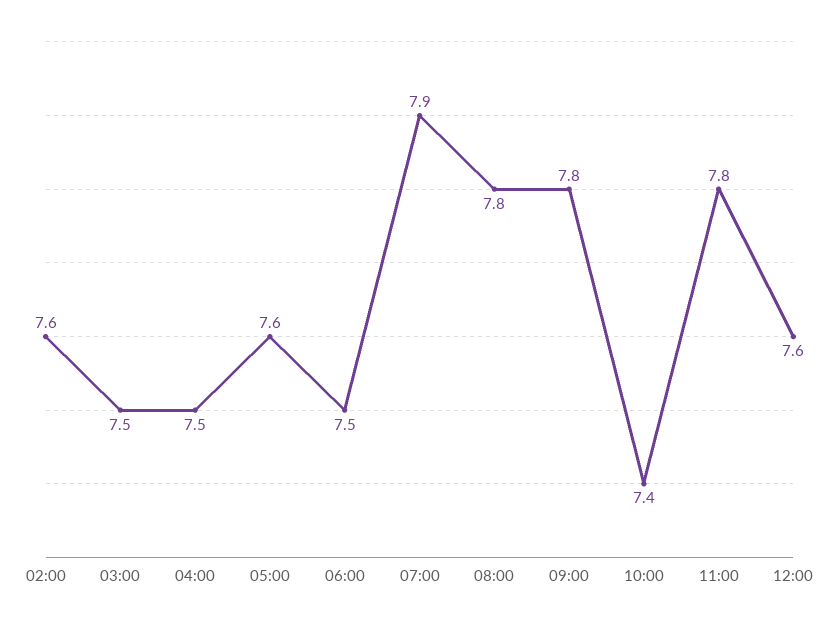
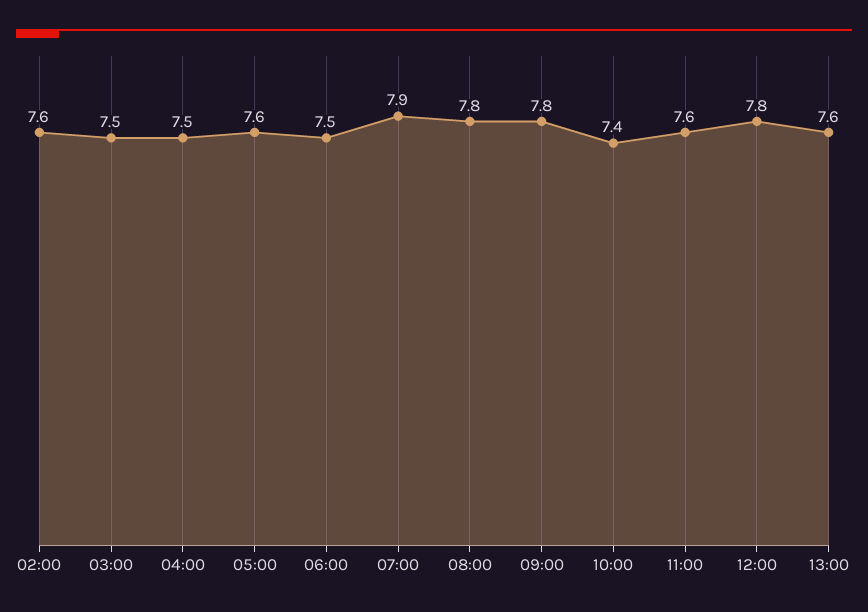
11:00: 7.8 -> 7.6
12:00: 7.6 -> 7.8
13:00: none -> 7.6

